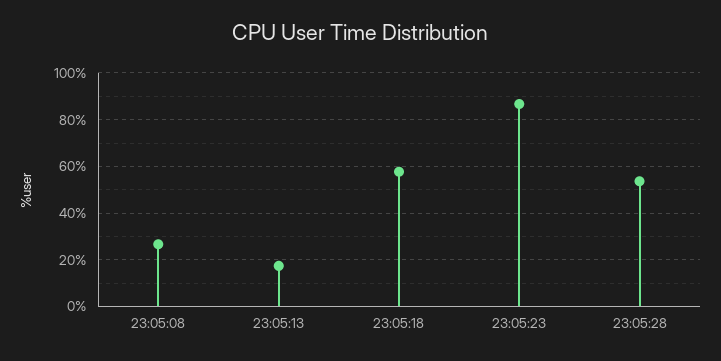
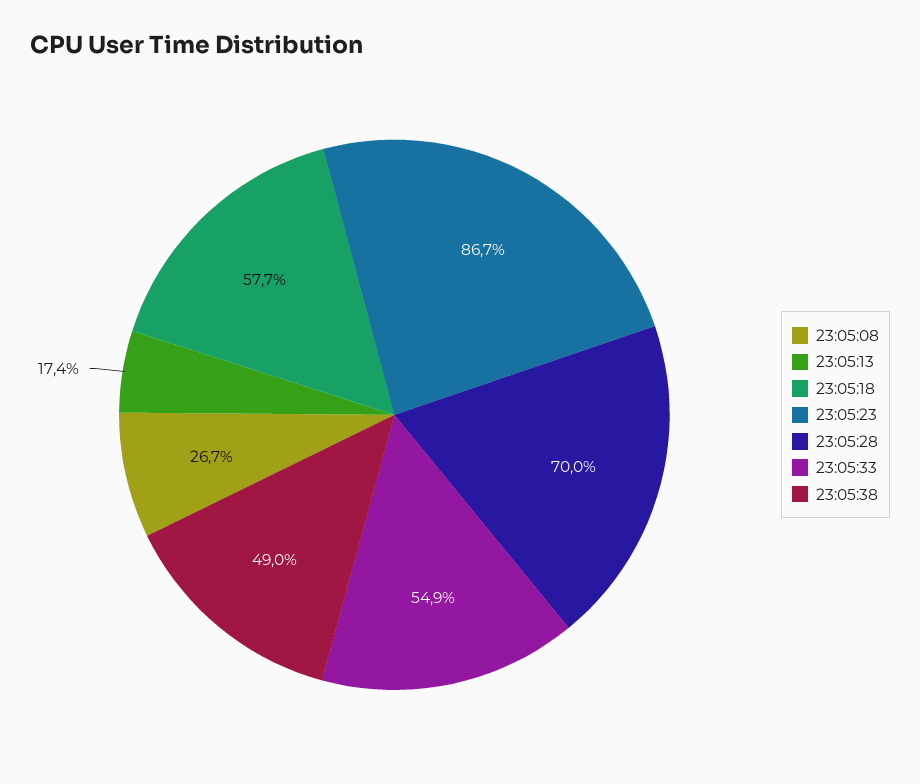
23:05:28: 55 -> 70
23:05:33: none -> 54.9
23:05:38: none -> 49

